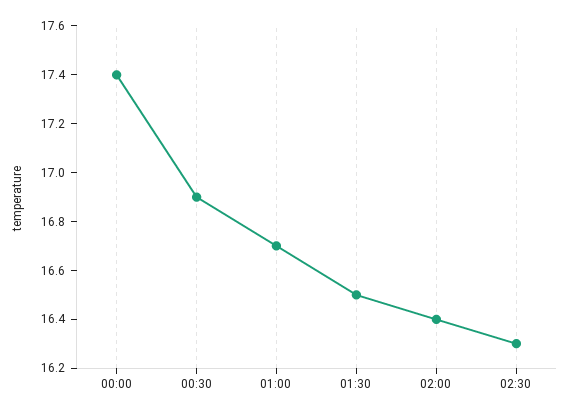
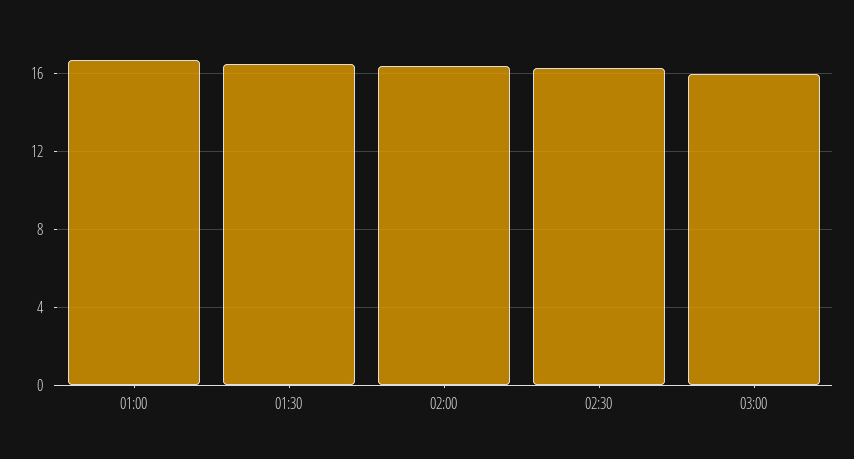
00:00: 17.4 -> none
00:30: 16.9 -> none
03:00: none -> 16

